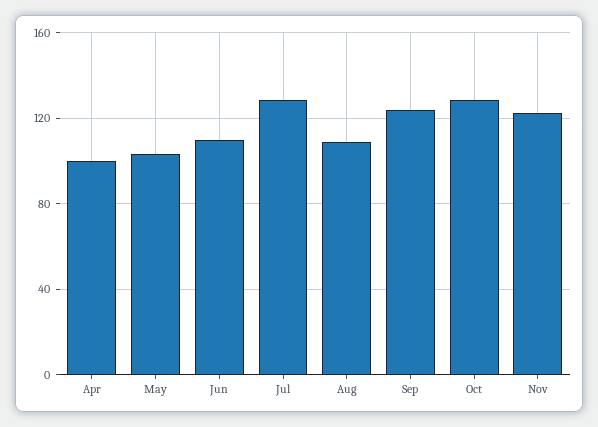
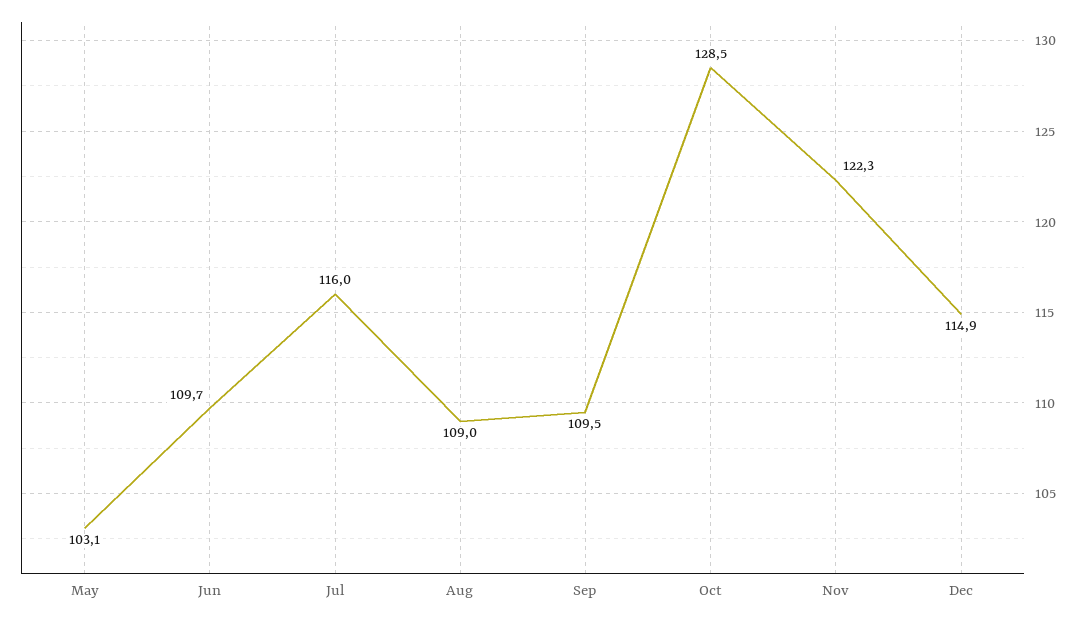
Apr: 100 -> none
Jul: 130 -> 116
Sep: 125 -> 109.5
Dec: none -> 114.9

